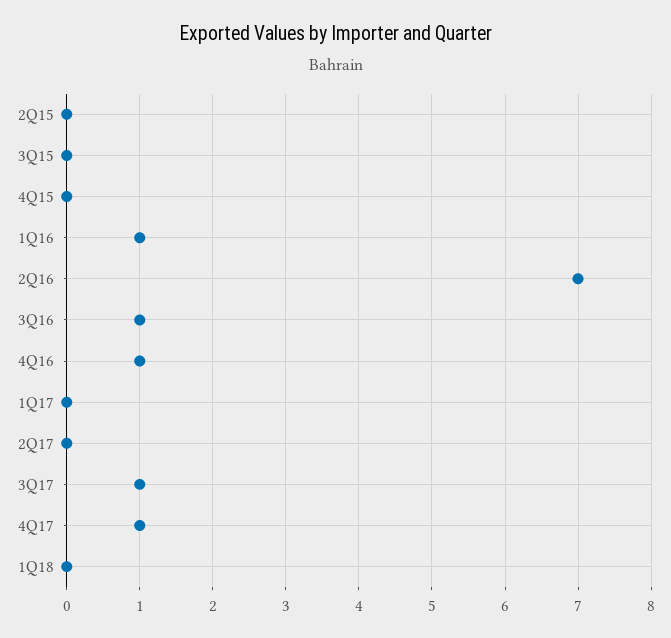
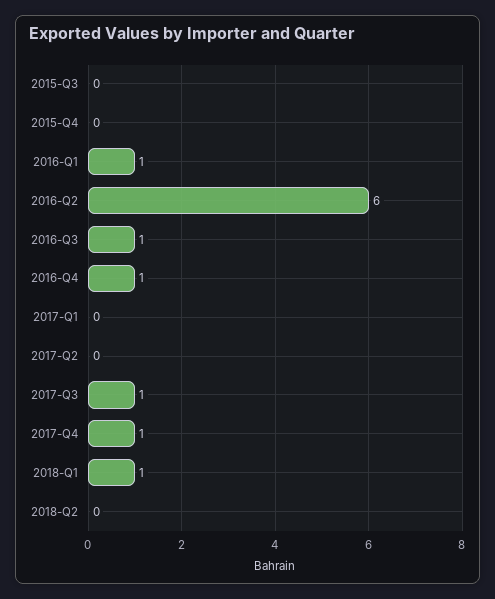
2Q15: 0 -> none
2Q16: 7 -> 6
1Q18: 0 -> 1
2018-Q2: none -> 0

